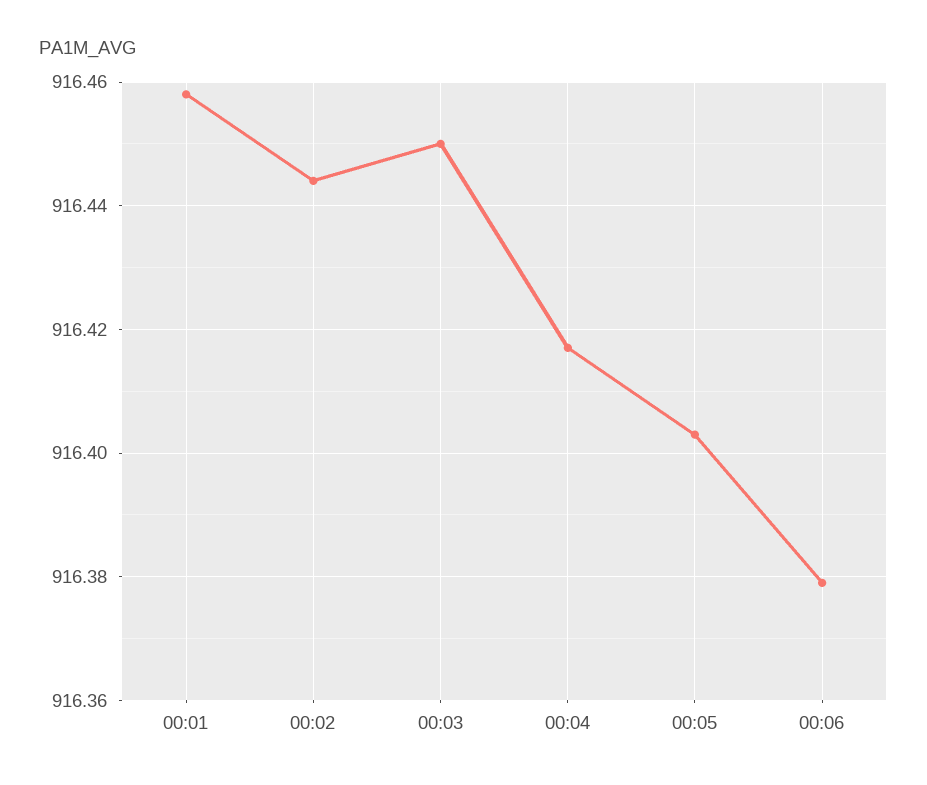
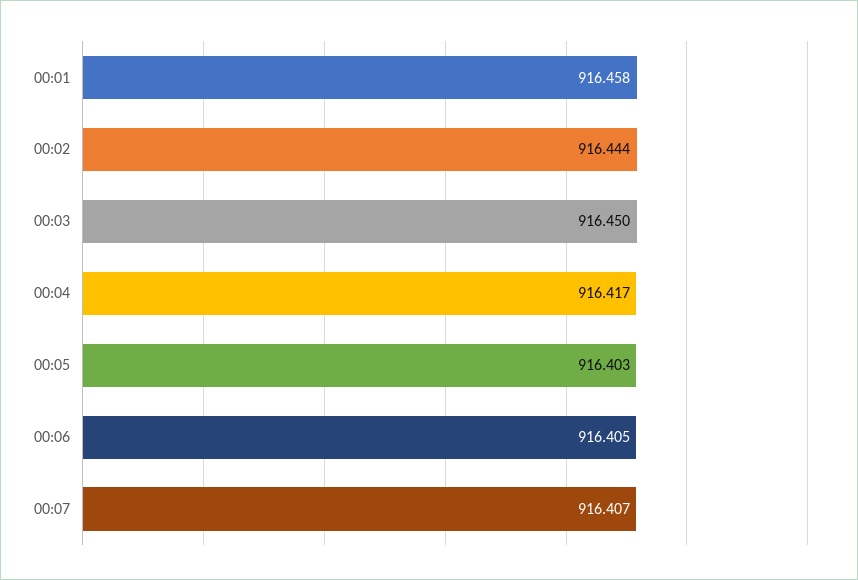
00:06: 916.38 -> 916.405
00:07: none -> 916.407

